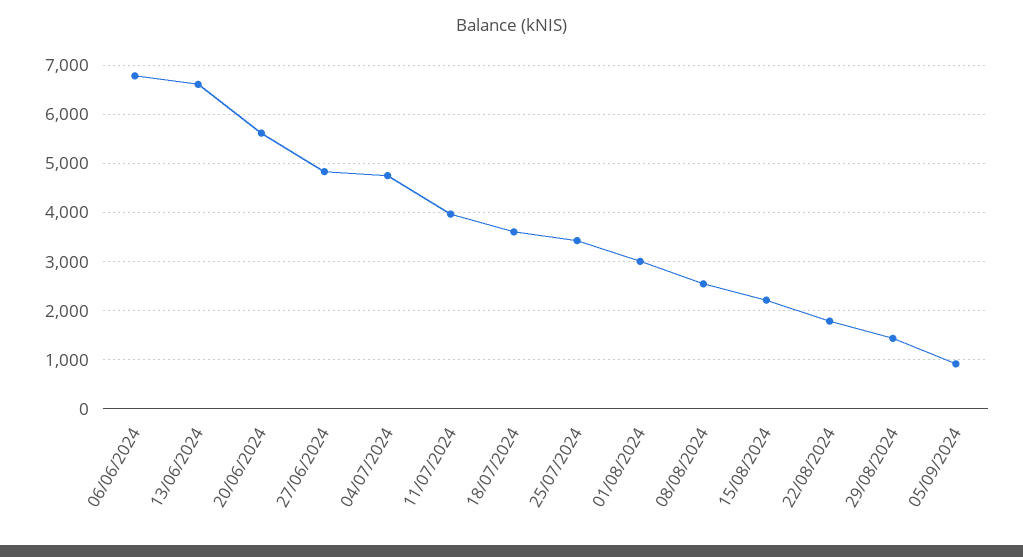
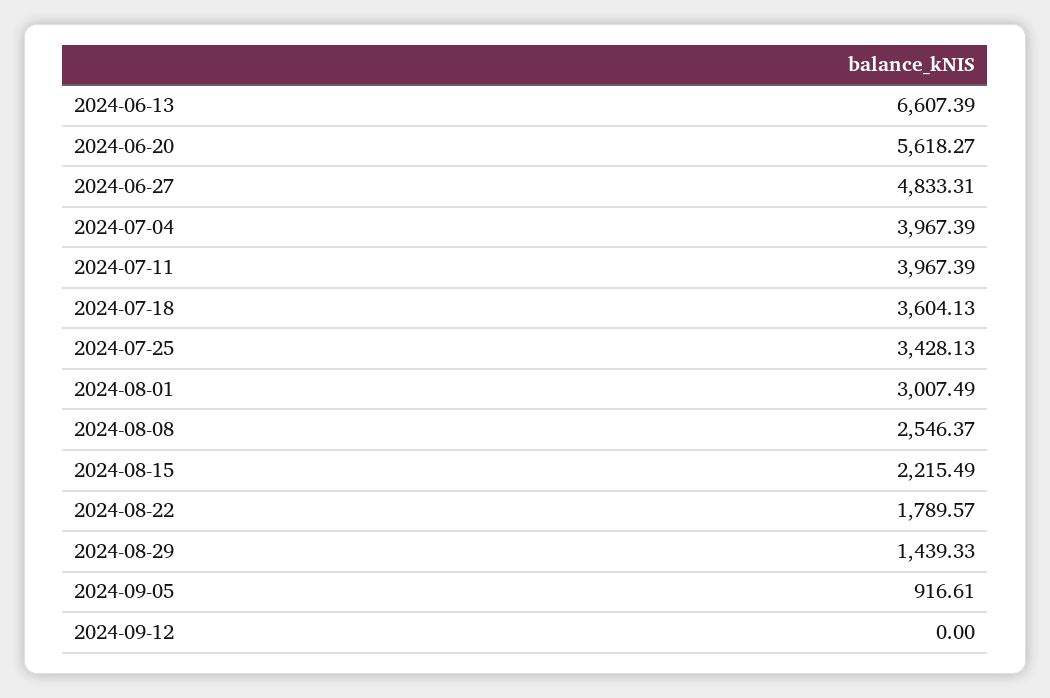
06/06/2024: 6800 -> none
04/07/2024: 4800 -> 3967.39
2024-09-12: none -> 0

